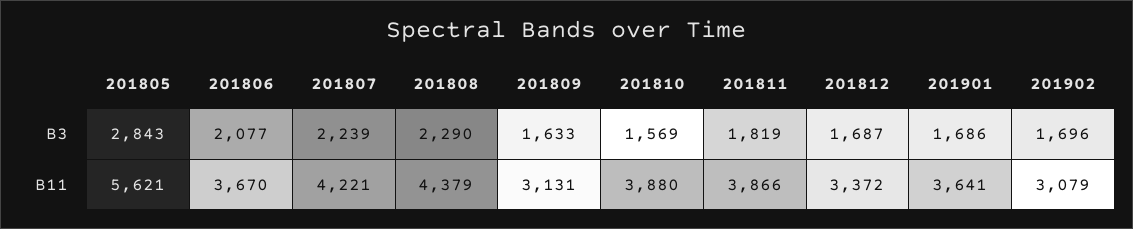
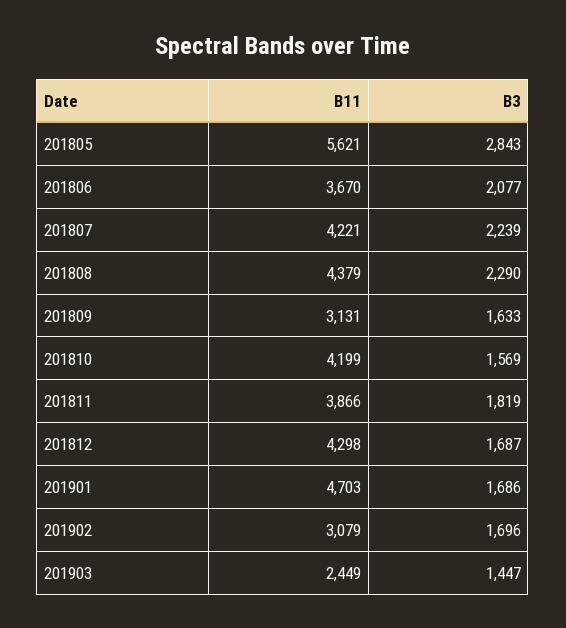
201810, B11: 3880 -> 4199
201812, B11: 3372 -> 4298
201901, B11: 3641 -> 4703
201903, B11: none -> 2449
201903, B3: none -> 1447

